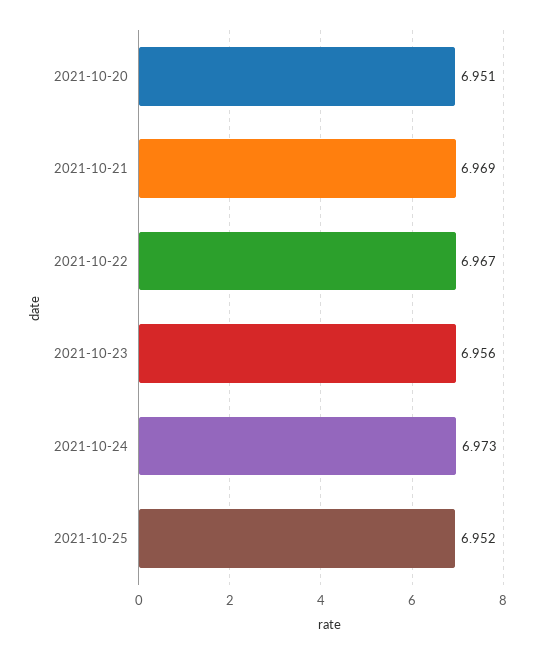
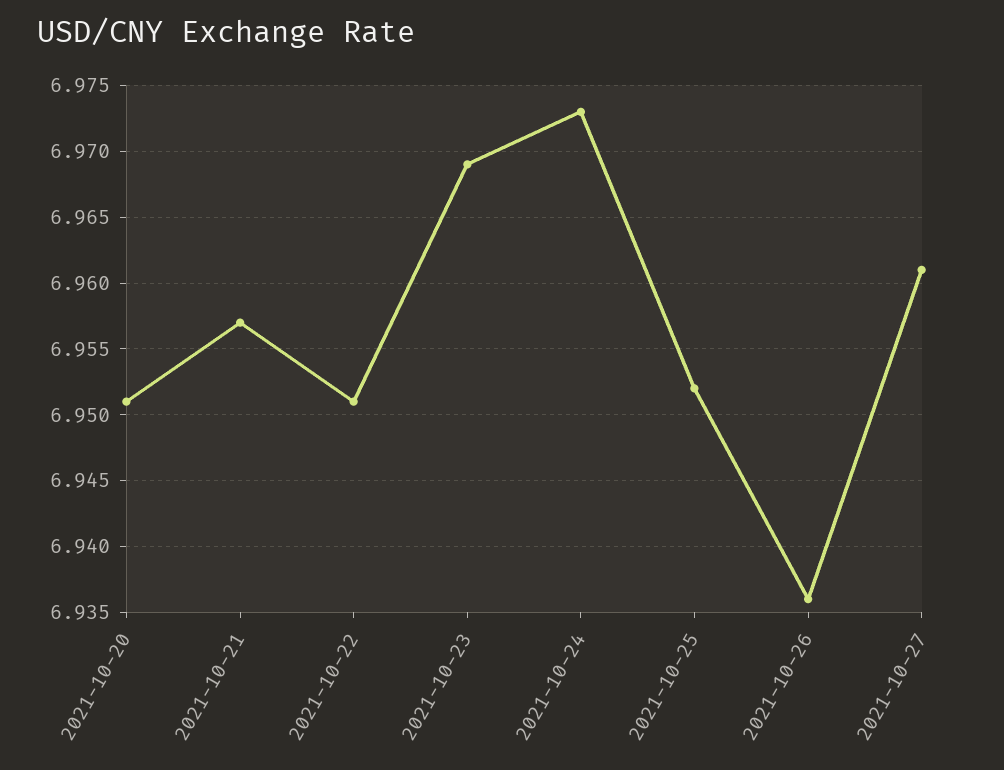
2021-10-21: 6.969 -> 6.957
2021-10-22: 6.967 -> 6.951
2021-10-23: 6.956 -> 6.969
2021-10-26: none -> 6.936
2021-10-27: none -> 6.961

